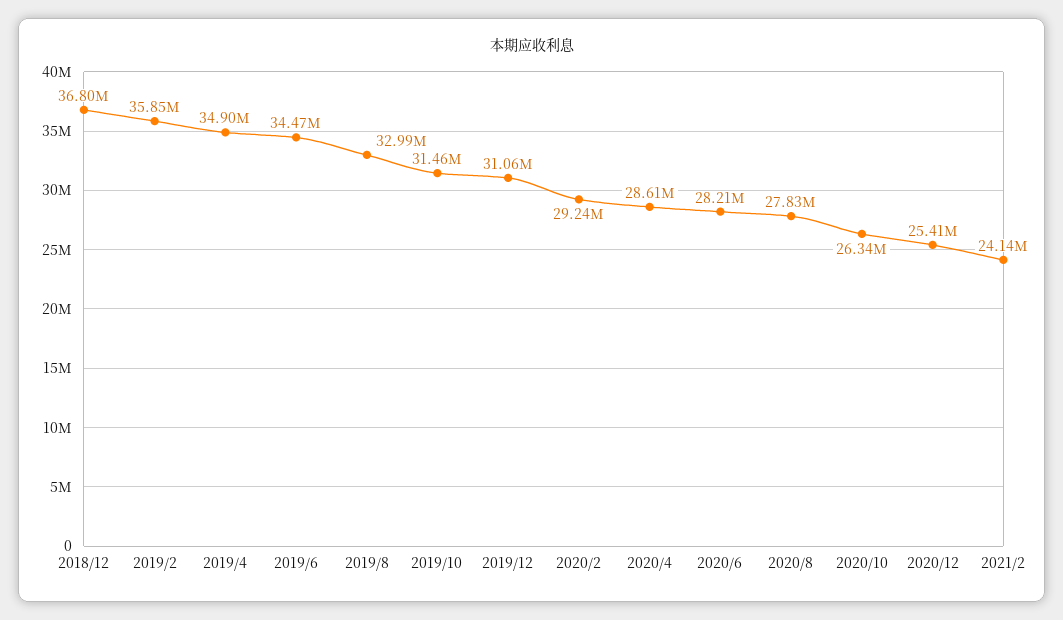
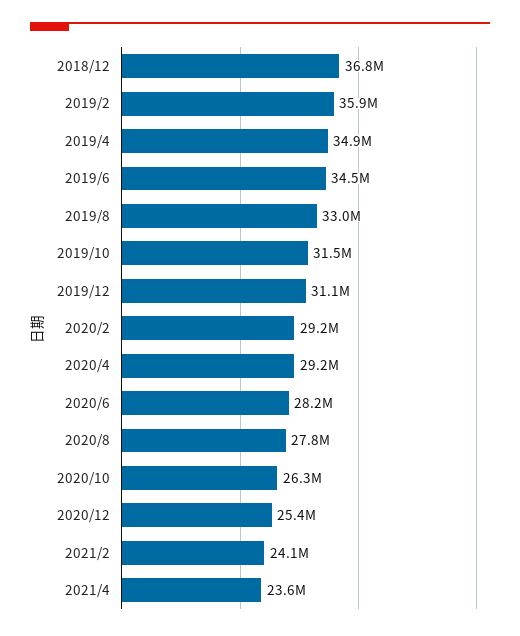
2020/4: 28610000 -> 29200000
2021/4: none -> 23600000

